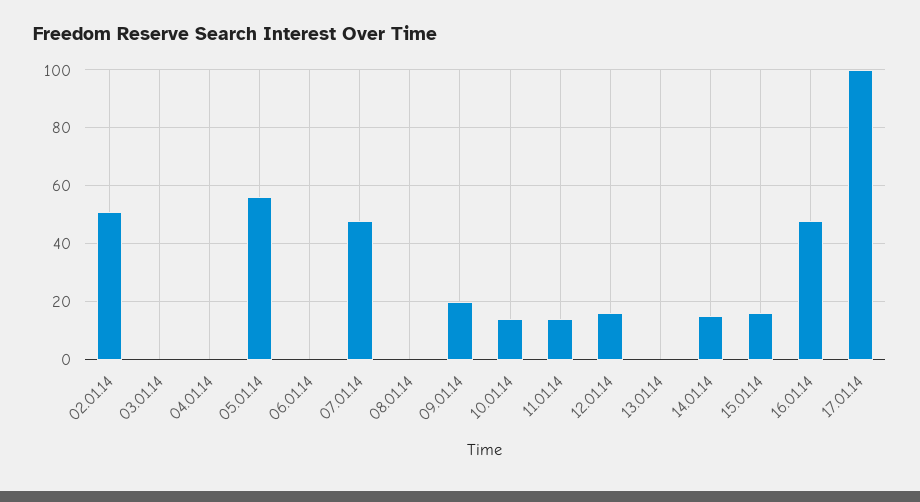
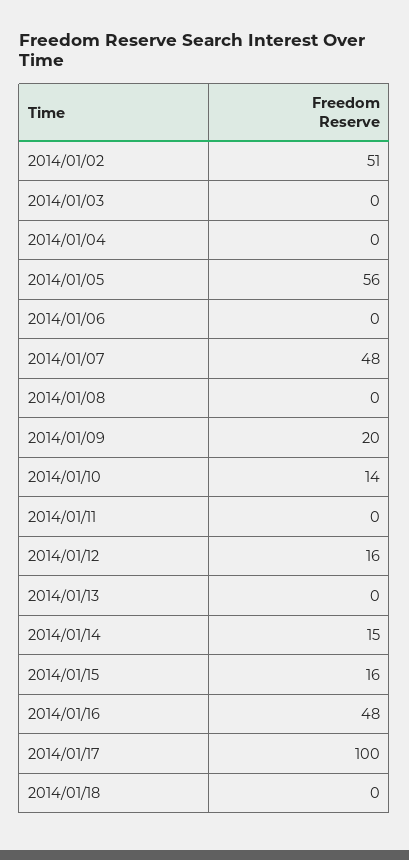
11.01.14: 15 -> 0
2014/01/18: none -> 0

